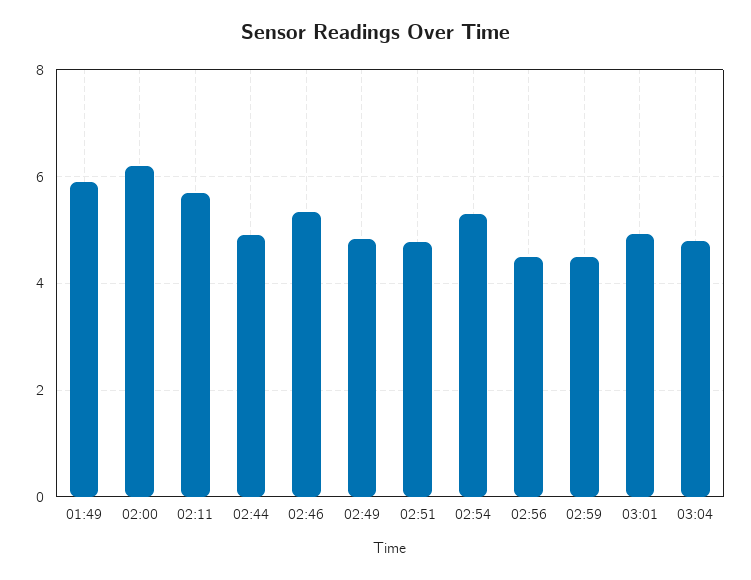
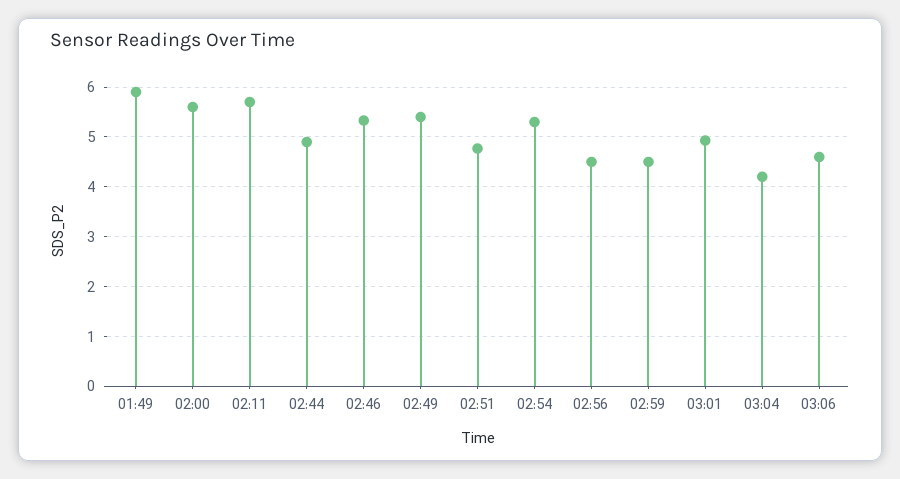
02:00: 6.2 -> 5.6
02:49: 4.8 -> 5.4
03:04: 4.8 -> 4.2
03:06: none -> 4.6

